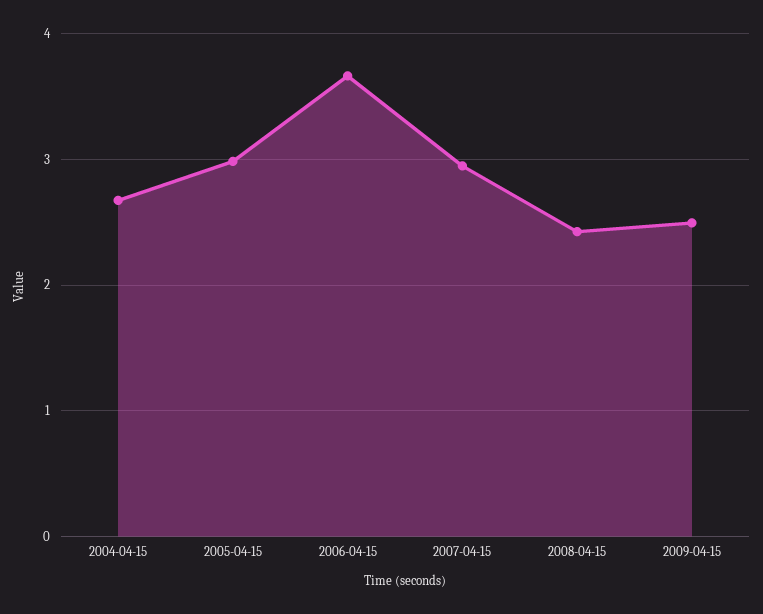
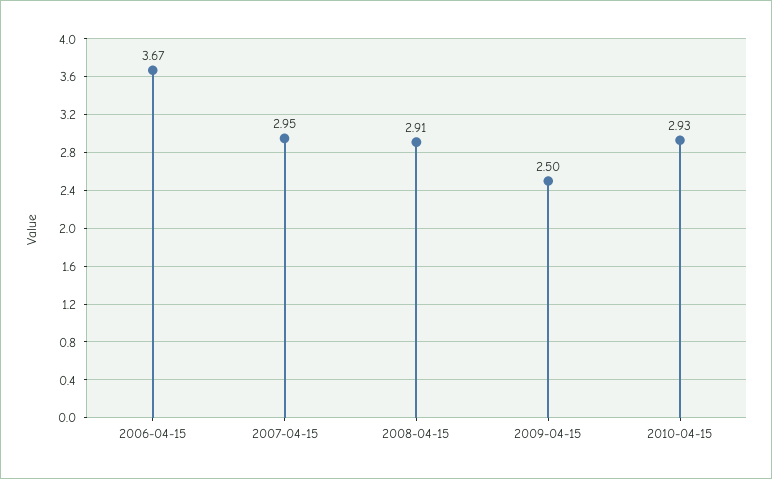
2004-04-15: 2.7 -> none
2005-04-15: 3 -> none
2008-04-15: 2.4 -> 2.91
2010-04-15: none -> 2.93

